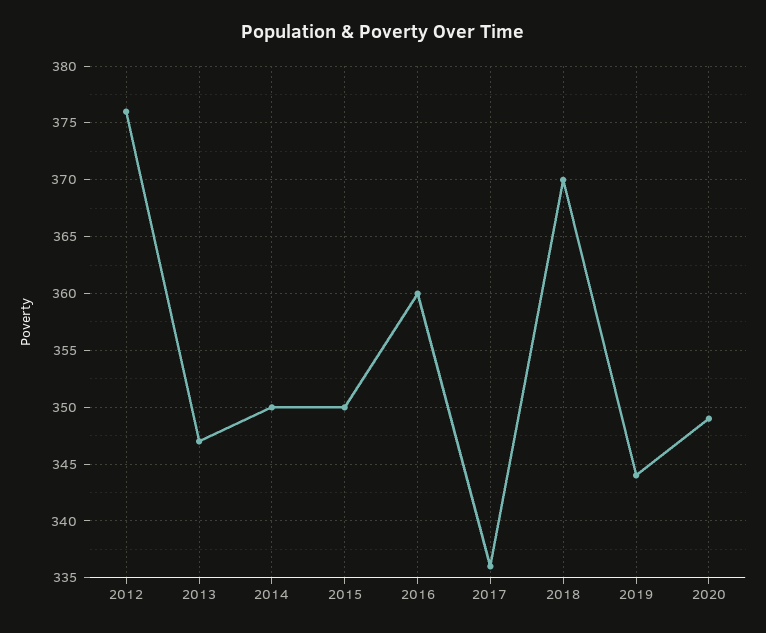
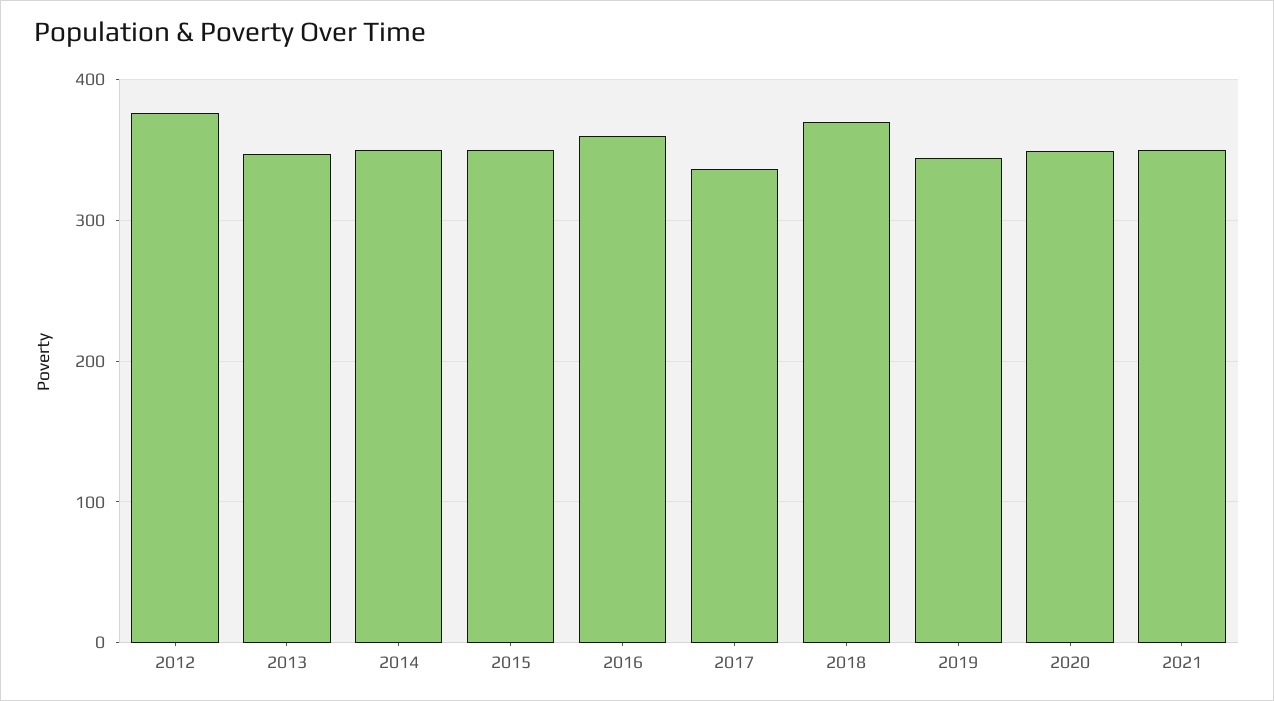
2021: none -> 350

